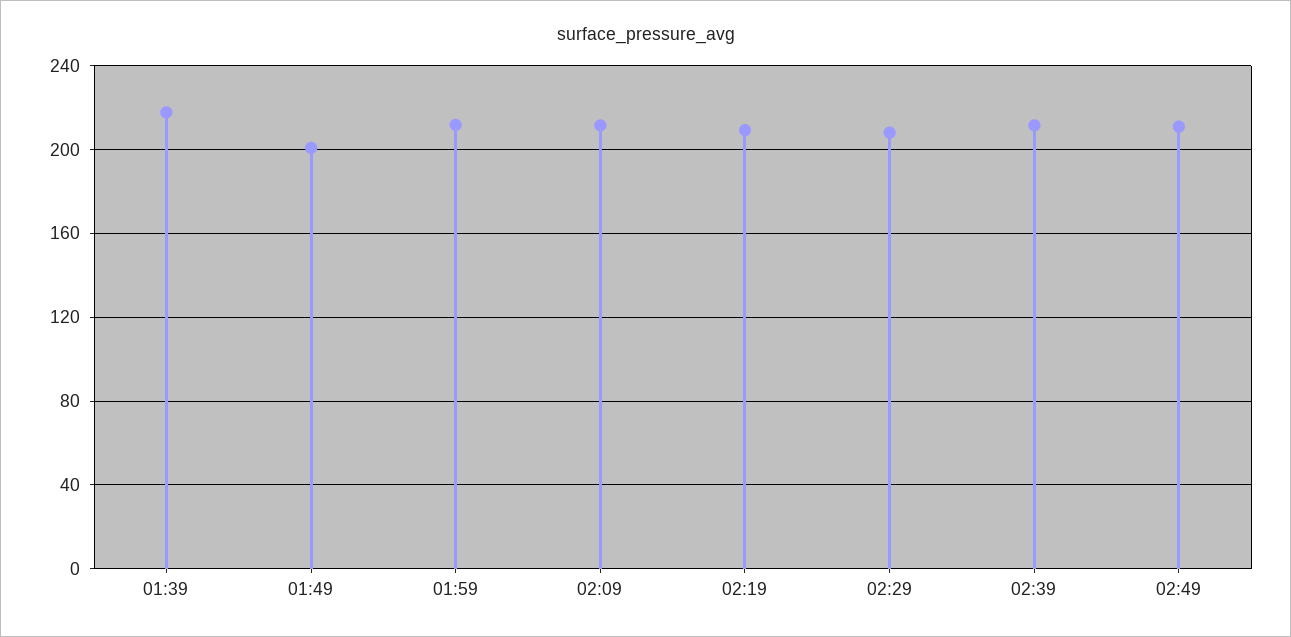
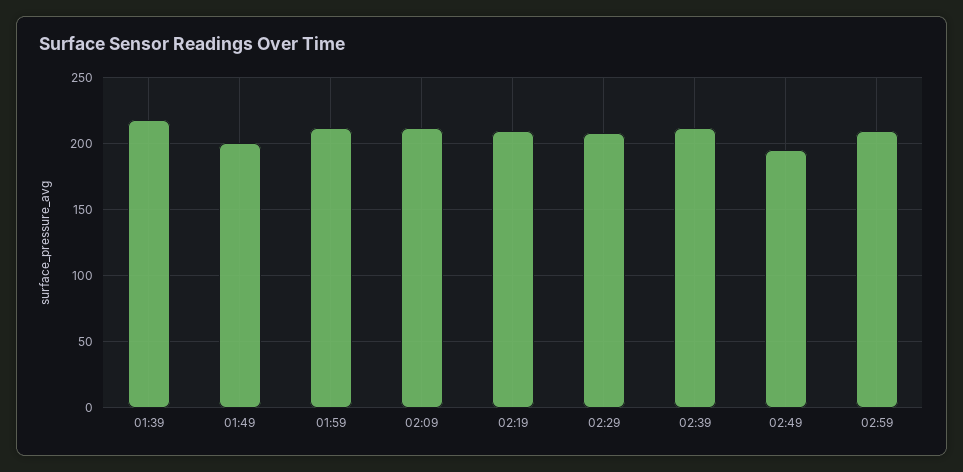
02:49: 210 -> 195
02:59: none -> 210

